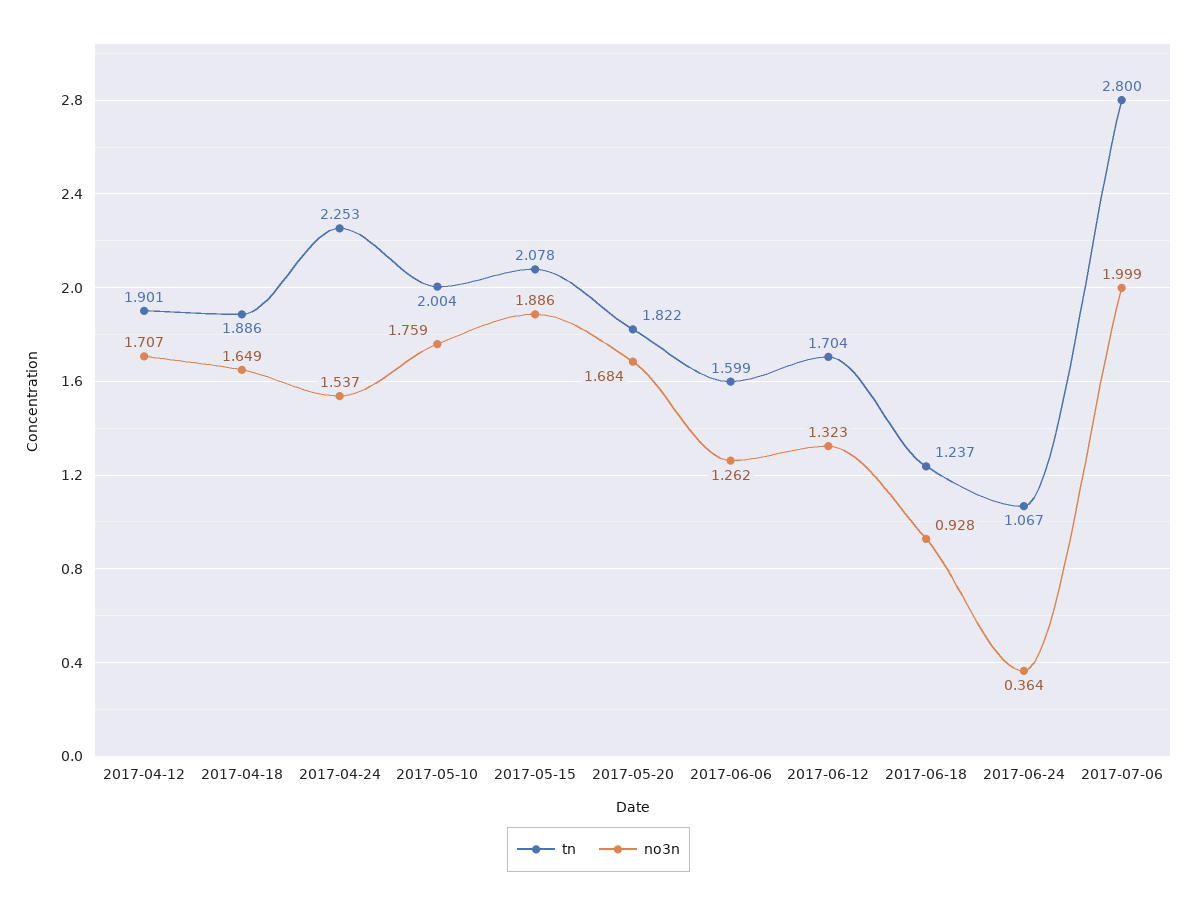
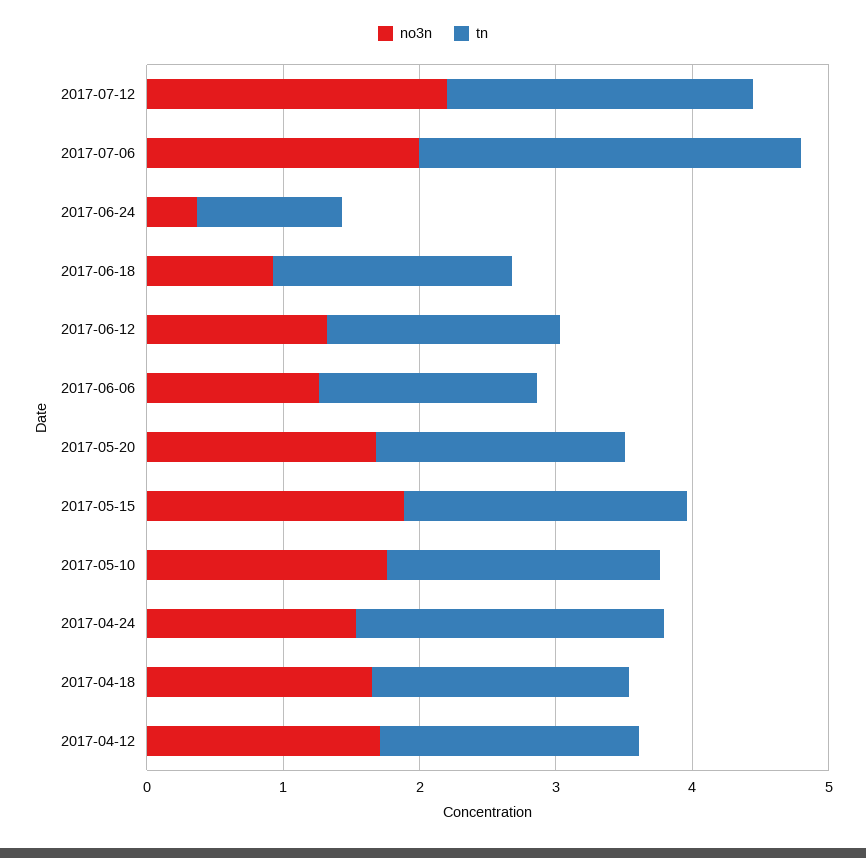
tn, 2017-06-18: 1.237 -> 1.8
no3n, 2017-07-12: none -> 2.2
tn, 2017-07-12: none -> 2.2

